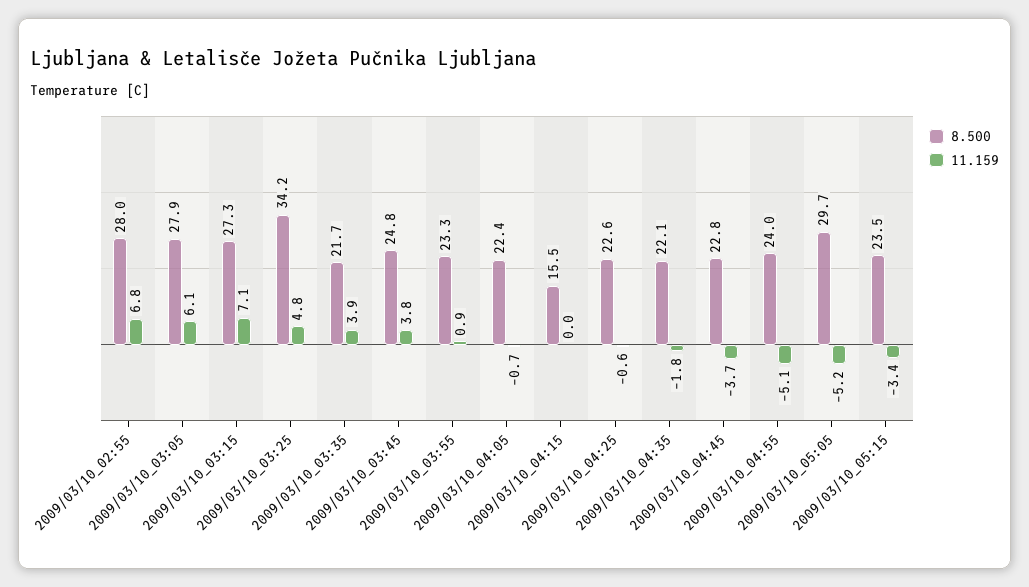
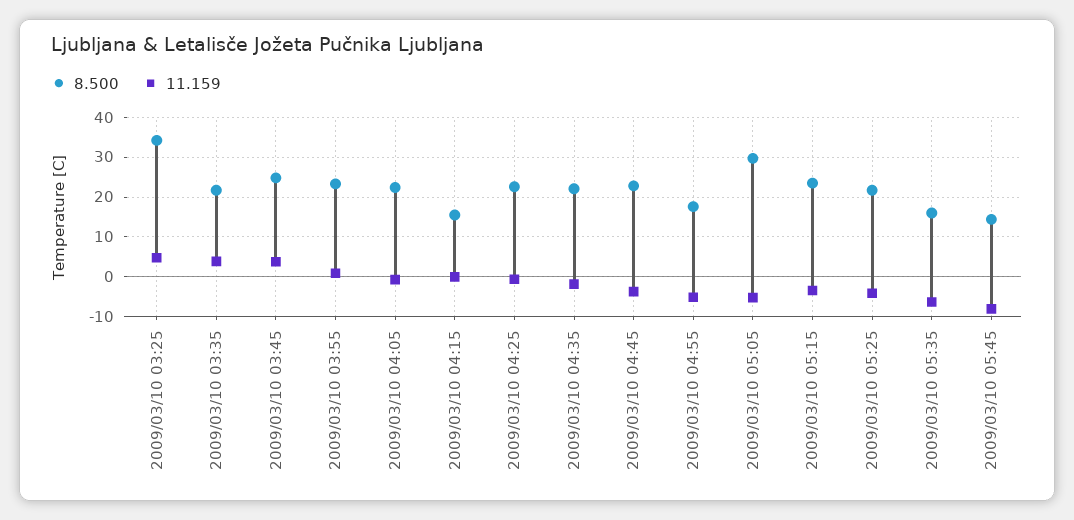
8.500, 2009/03/10_02:55: 28 -> none
11.159, 2009/03/10_02:55: 6.8 -> none
8.500, 2009/03/10_03:05: 27.9 -> none
11.159, 2009/03/10_03:05: 6.1 -> none
8.500, 2009/03/10_03:15: 27.3 -> none
11.159, 2009/03/10_03:15: 7.1 -> none
8.500, 2009/03/10_04:55: 24 -> 18
8.500, 2009/03/10 05:25: none -> 22
11.159, 2009/03/10 05:25: none -> -4
8.500, 2009/03/10 05:35: none -> 16
11.159, 2009/03/10 05:35: none -> -6
8.500, 2009/03/10 05:45: none -> 14
11.159, 2009/03/10 05:45: none -> -8

